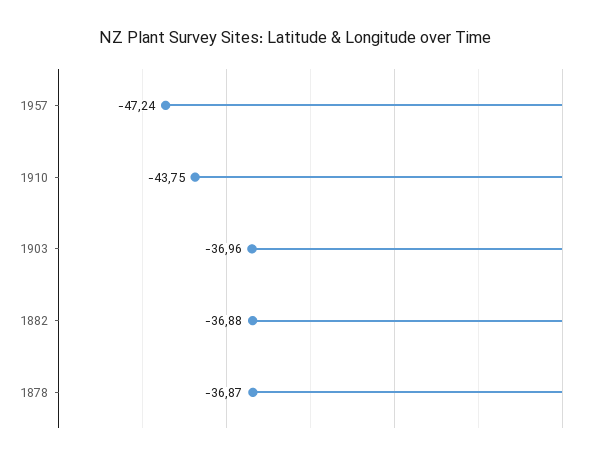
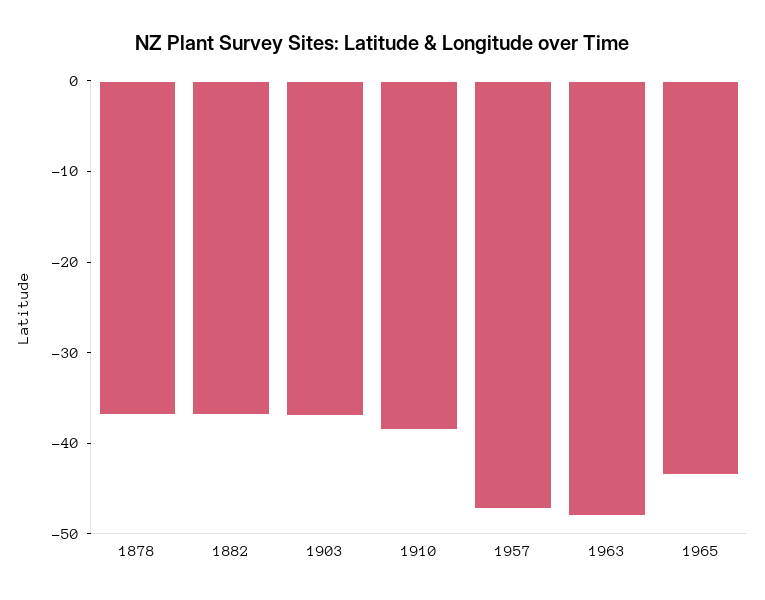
1910: -43.75 -> -38
1963: none -> -48
1965: none -> -44

